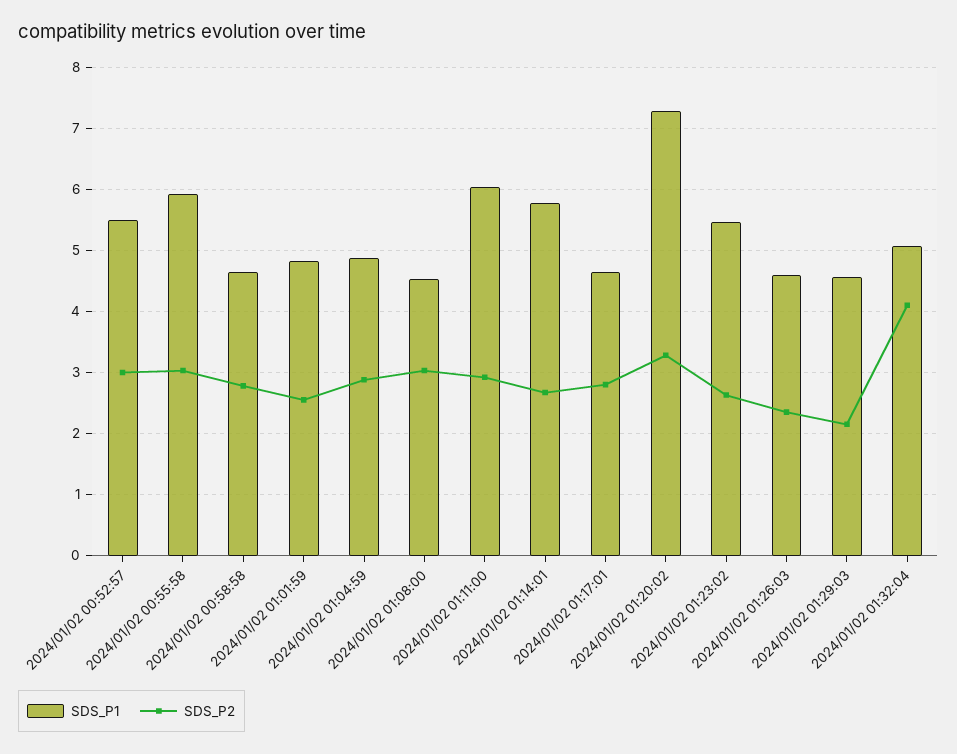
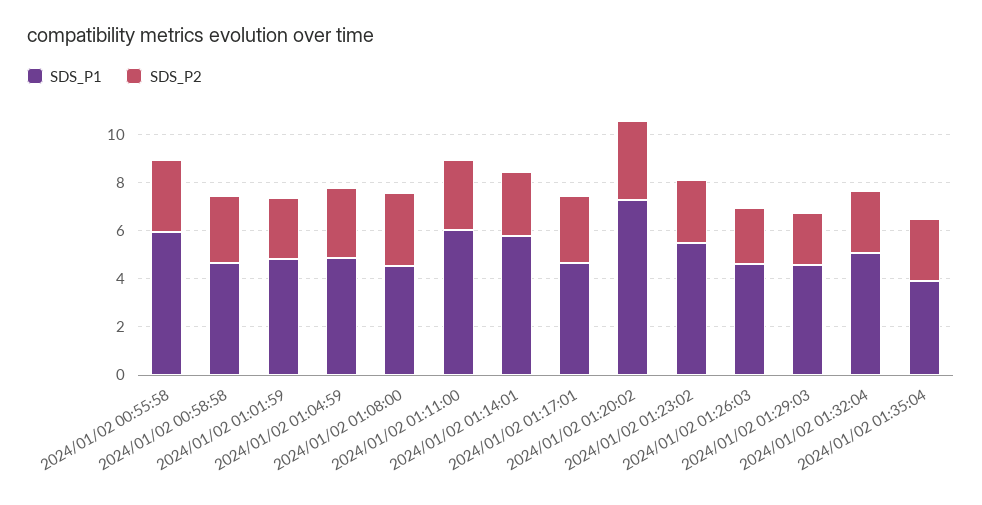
SDS_P1, 2024/01/02 00:52:57: 5.5 -> none
SDS_P2, 2024/01/02 00:52:57: 3 -> none
SDS_P2, 2024/01/02 01:32:04: 4.1 -> 2.5
SDS_P1, 2024/01/02 01:35:04: none -> 4
SDS_P2, 2024/01/02 01:35:04: none -> 2.5

